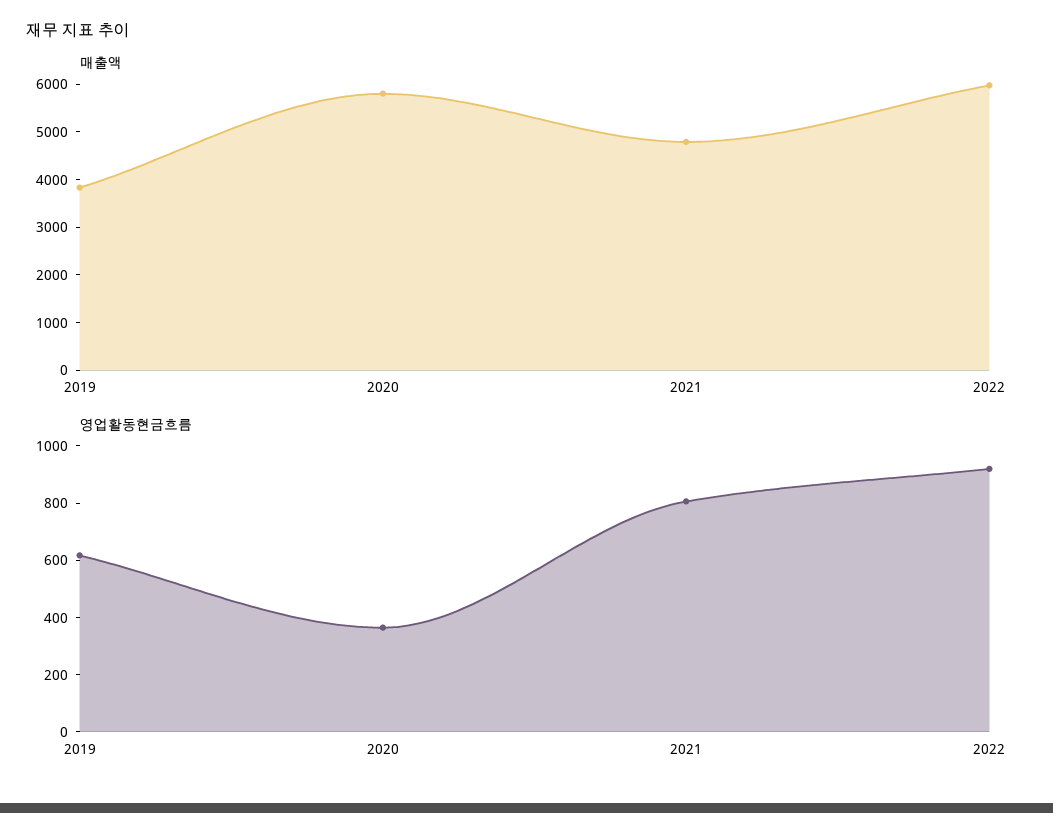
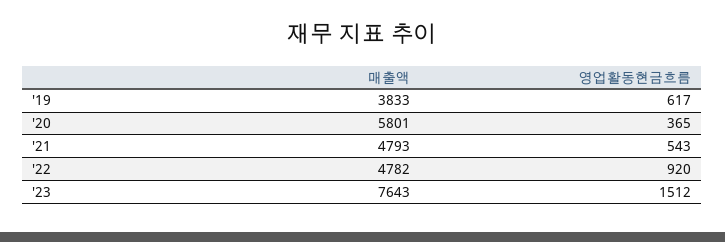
매출액, 2022: 6000 -> 4782
영업활동현금흐름, 2021: 800 -> 543
매출액, '23: none -> 7643
영업활동현금흐름, '23: none -> 1512

